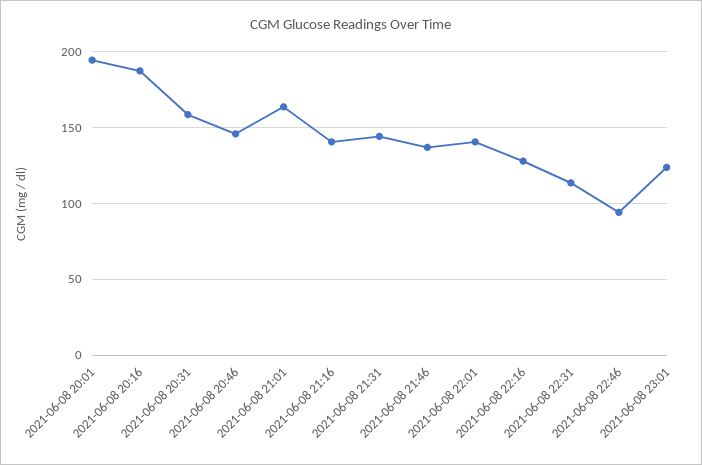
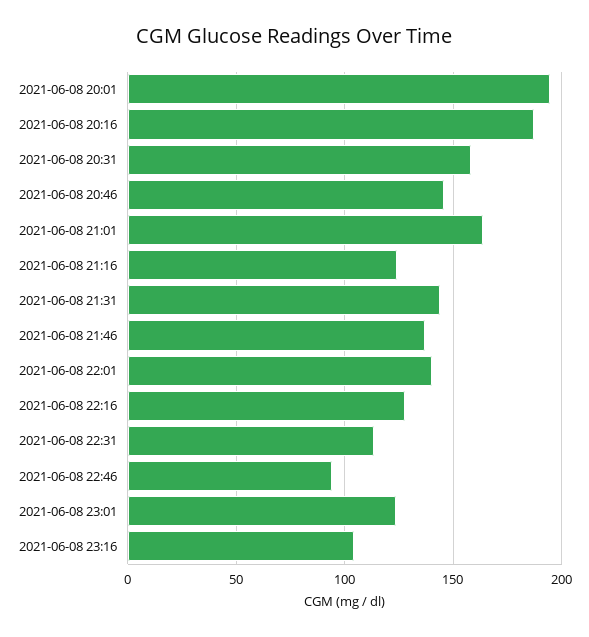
2021-06-08 21:16: 140 -> 125
2021-06-08 23:16: none -> 105

